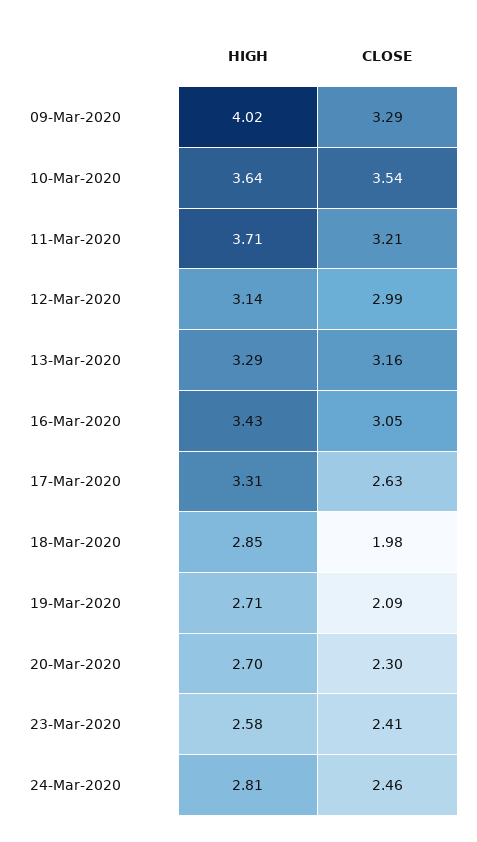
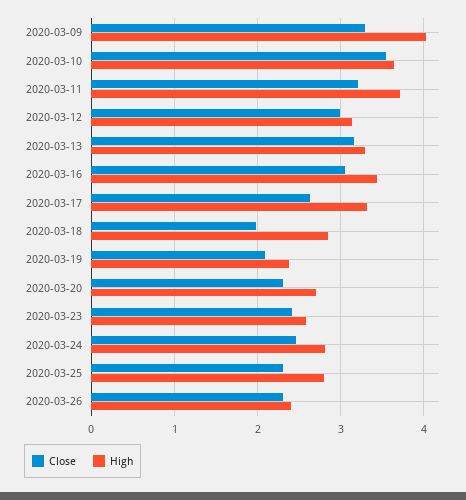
HIGH, 19-Mar-2020: 2.71 -> 2.4
CLOSE, 2020-03-25: none -> 2.3
HIGH, 2020-03-25: none -> 2.8
CLOSE, 2020-03-26: none -> 2.3
HIGH, 2020-03-26: none -> 2.4

